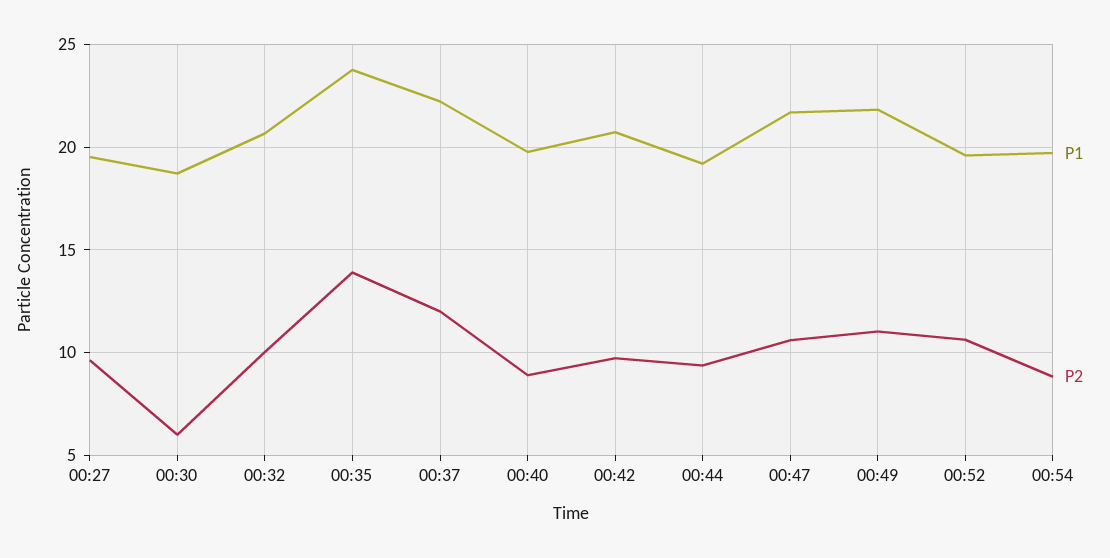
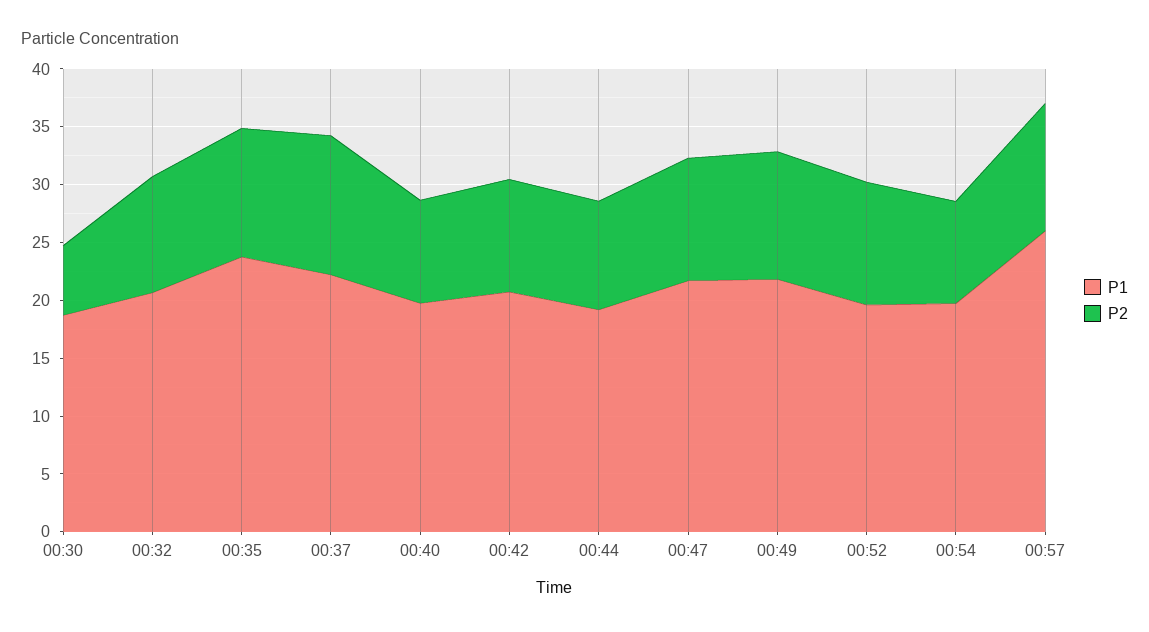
P1, 00:27: 19.5 -> none
P2, 00:27: 9.5 -> none
P2, 00:35: 14 -> 11
P1, 00:57: none -> 26
P2, 00:57: none -> 11

